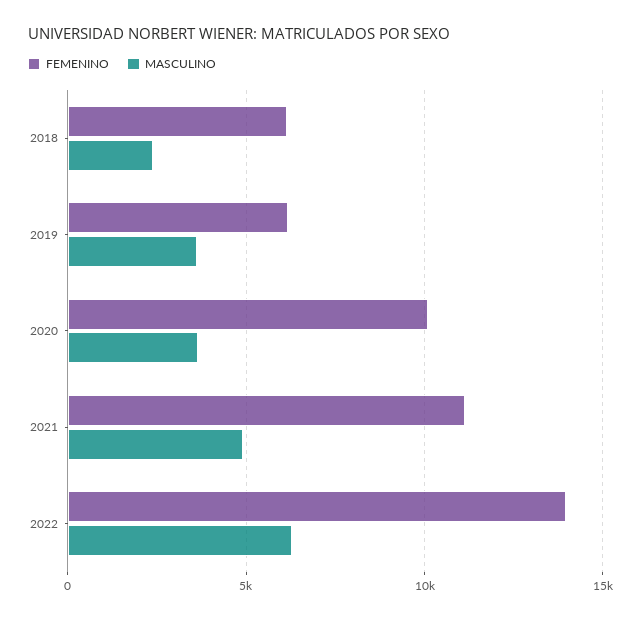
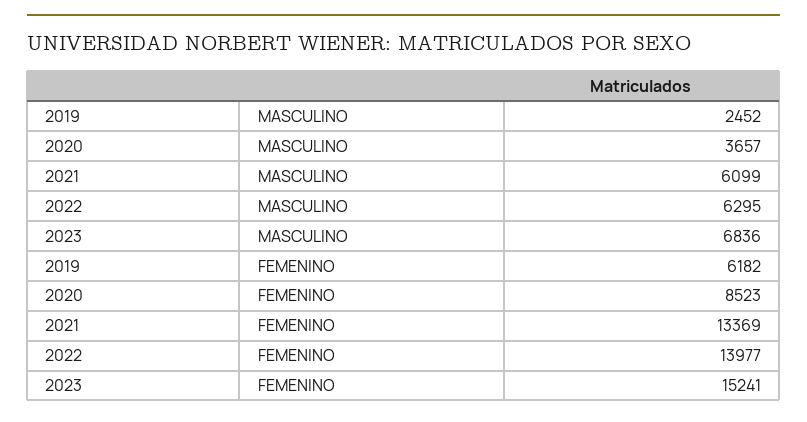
FEMENINO, 2018: 6000 -> none
MASCULINO, 2018: 2500 -> none
MASCULINO, 2019: 3500 -> 2452
FEMENINO, 2020: 10000 -> 8523
FEMENINO, 2021: 11000 -> 13369
MASCULINO, 2021: 5000 -> 6099
MASCULINO, 2023: none -> 6836
FEMENINO, 2023: none -> 15241

